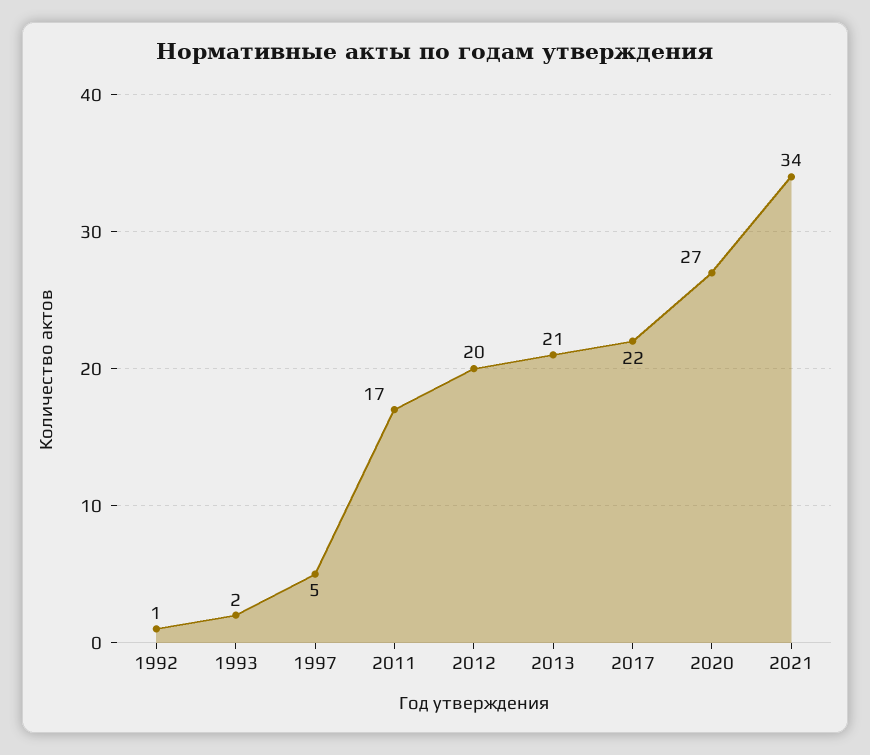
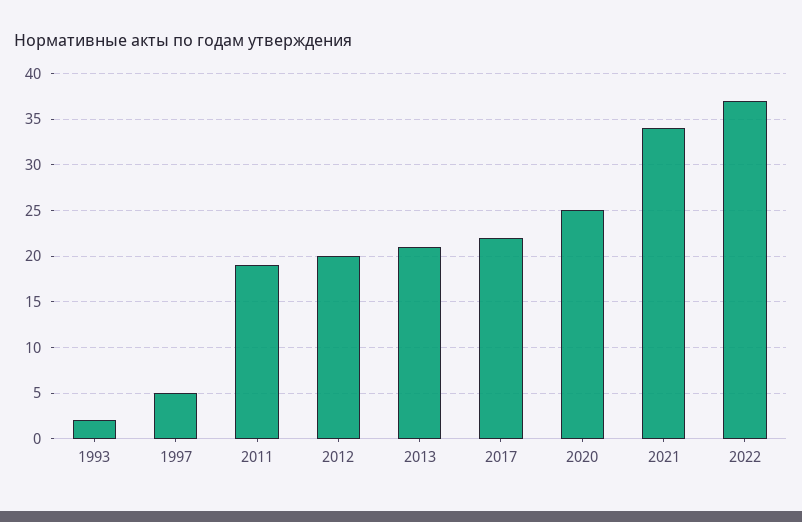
1992: 1 -> none
2011: 17 -> 19
2020: 27 -> 25
2022: none -> 37

